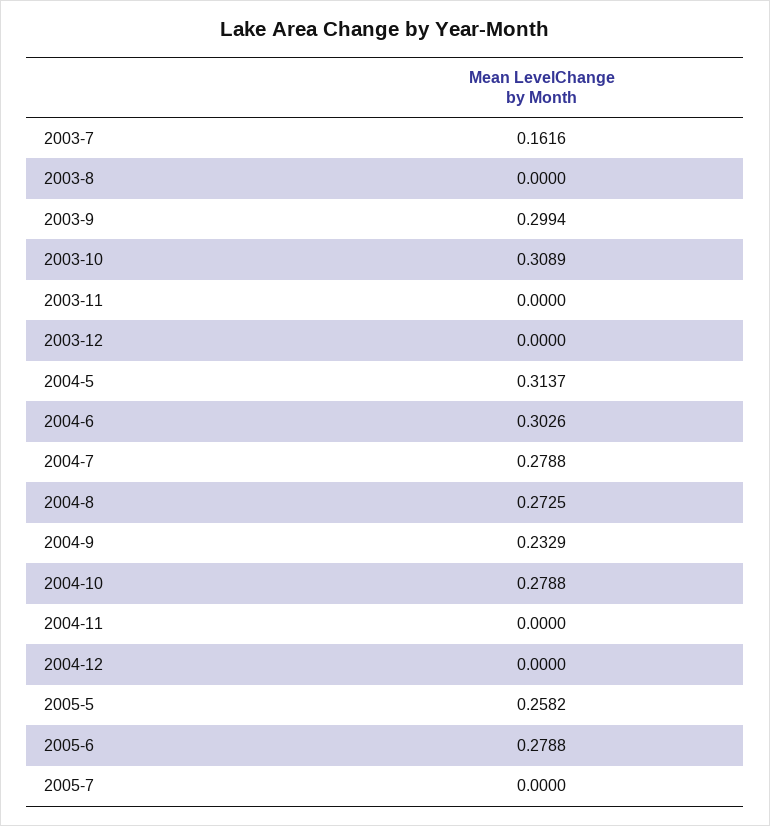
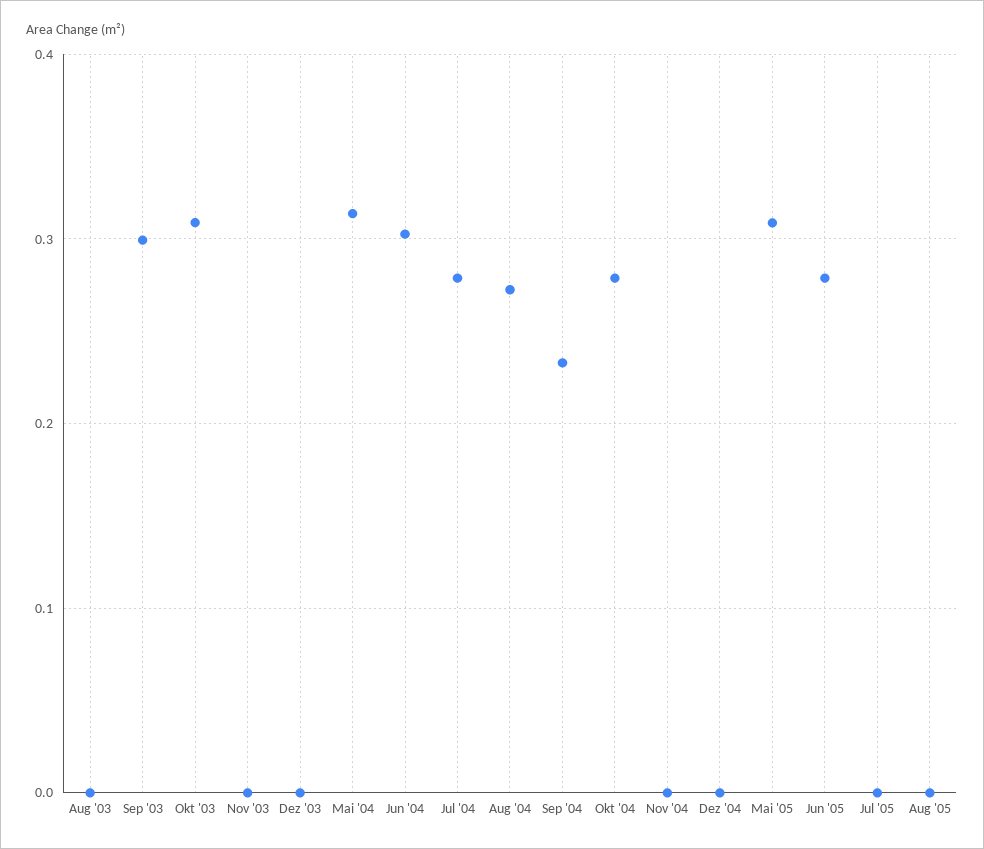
2003-7: 0.1616 -> none
2005-5: 0.2582 -> 0.31
Aug '05: none -> 0

